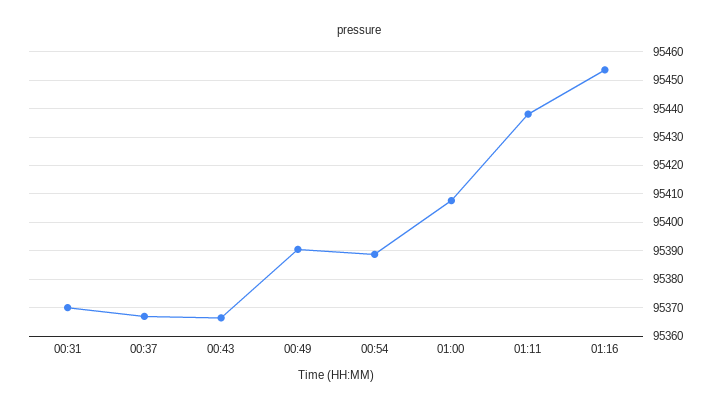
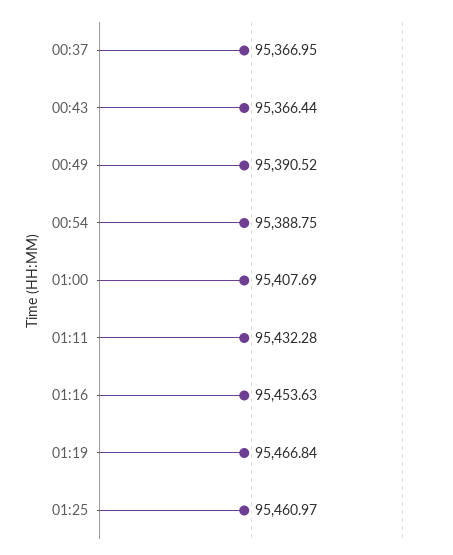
00:31: 95370 -> none
01:11: 95437.5 -> 95432.28
01:19: none -> 95466.84
01:25: none -> 95460.97

